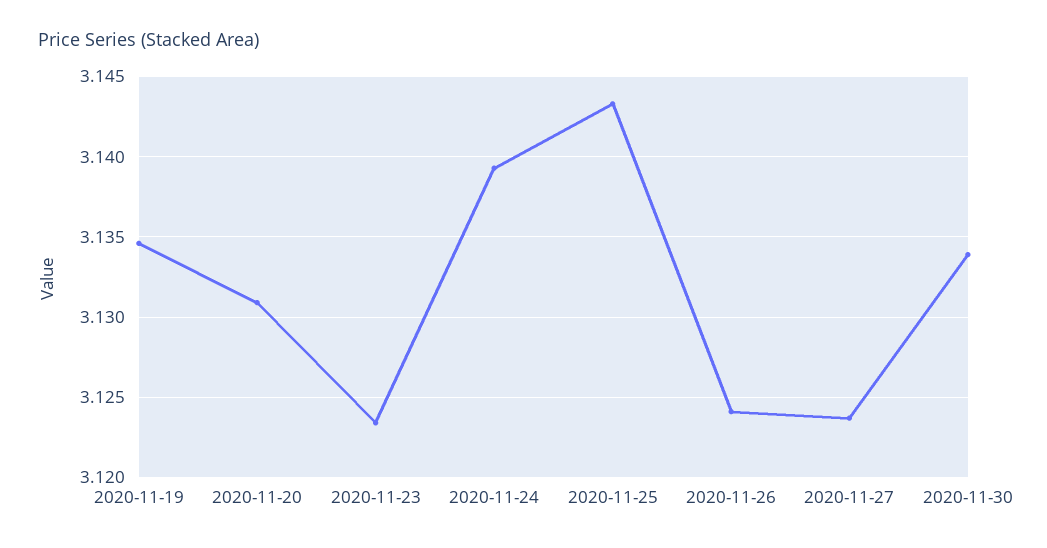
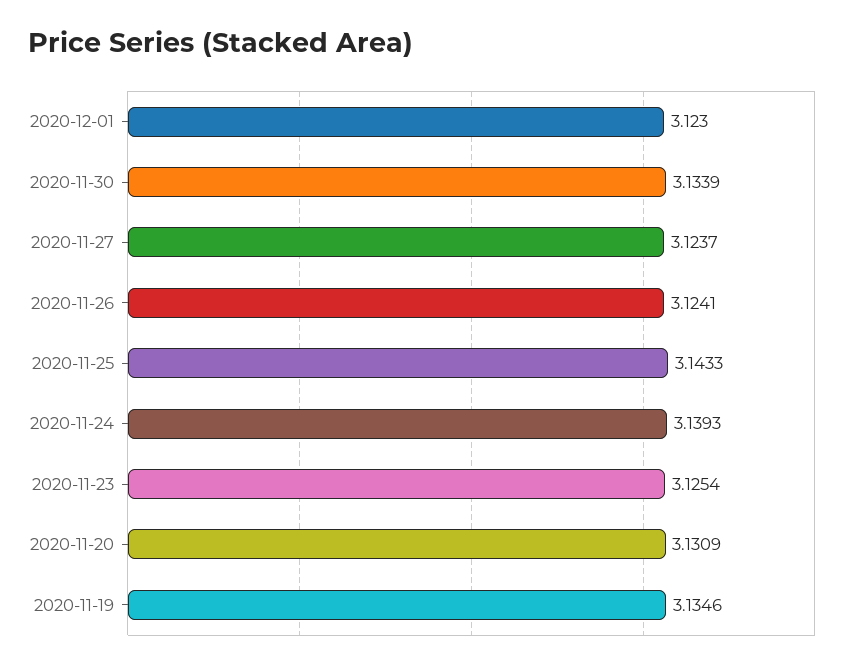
2020-11-23: 3.1235 -> 3.1254
2020-12-01: none -> 3.123

